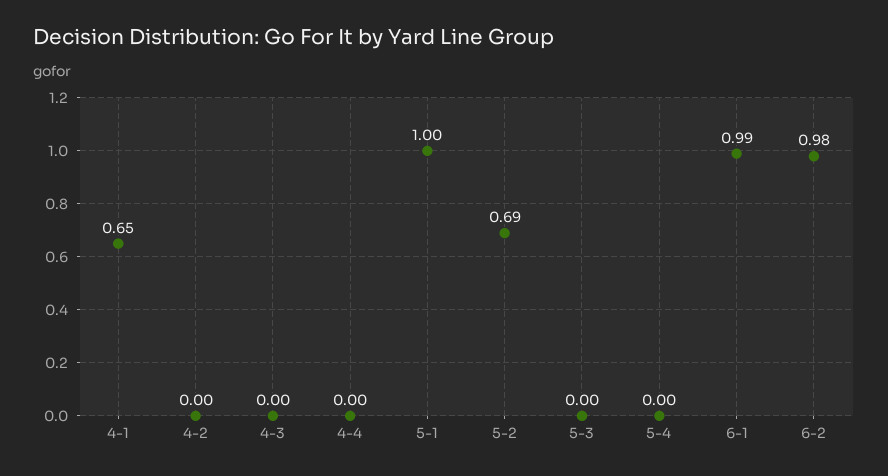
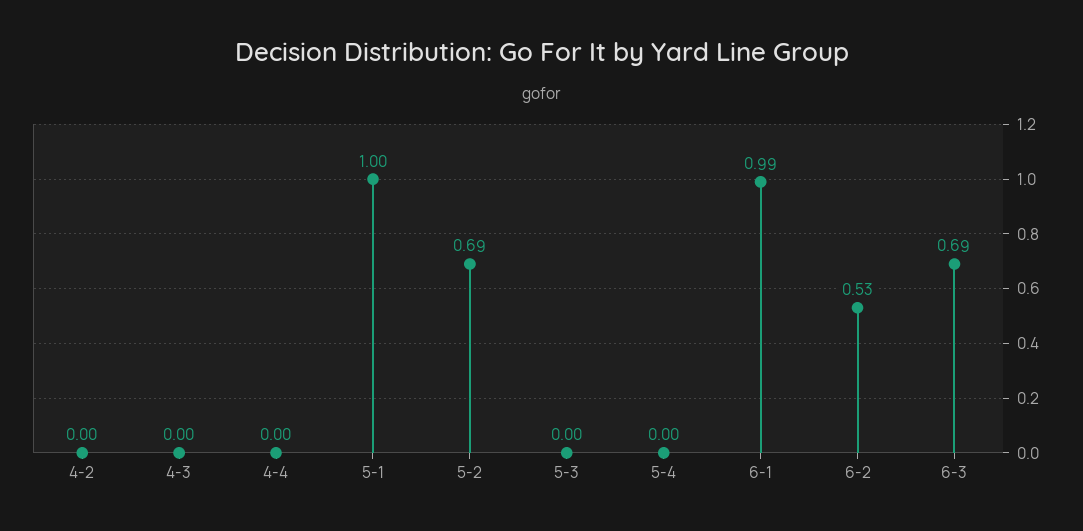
4-1: 0.65 -> none
6-2: 0.98 -> 0.53
6-3: none -> 0.69

